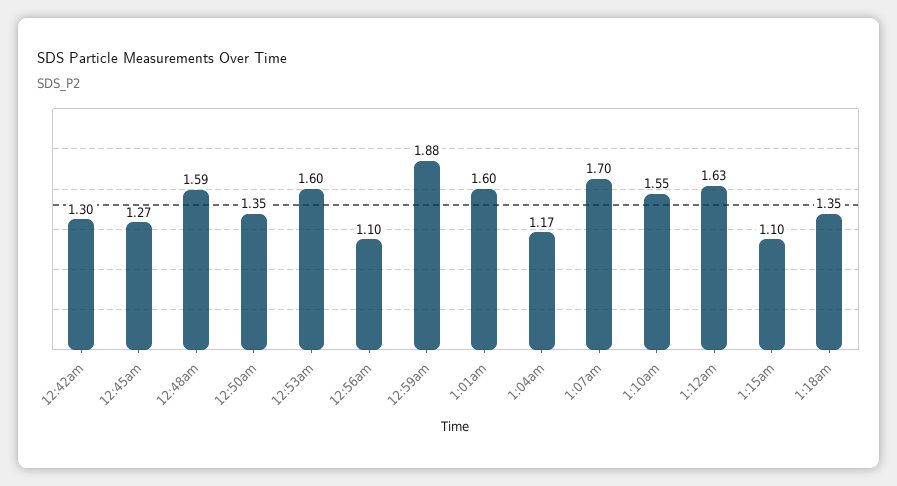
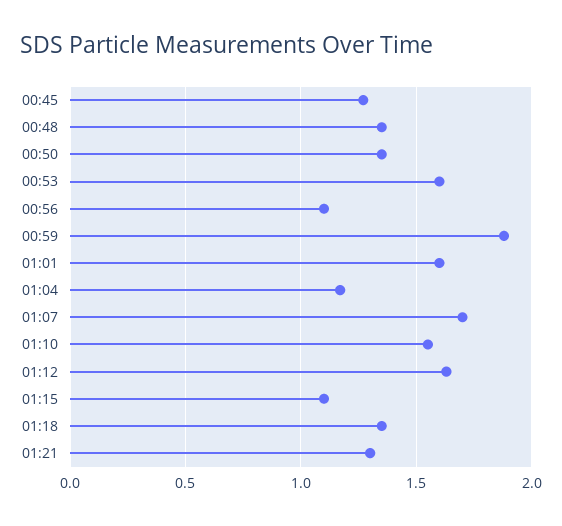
12:42am: 1.3 -> none
12:48am: 1.59 -> 1.35
01:21: none -> 1.3

